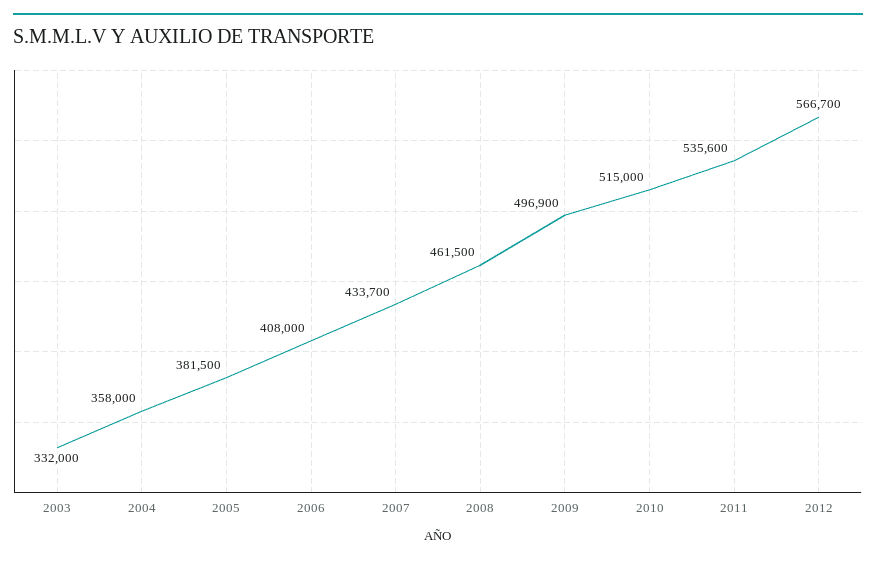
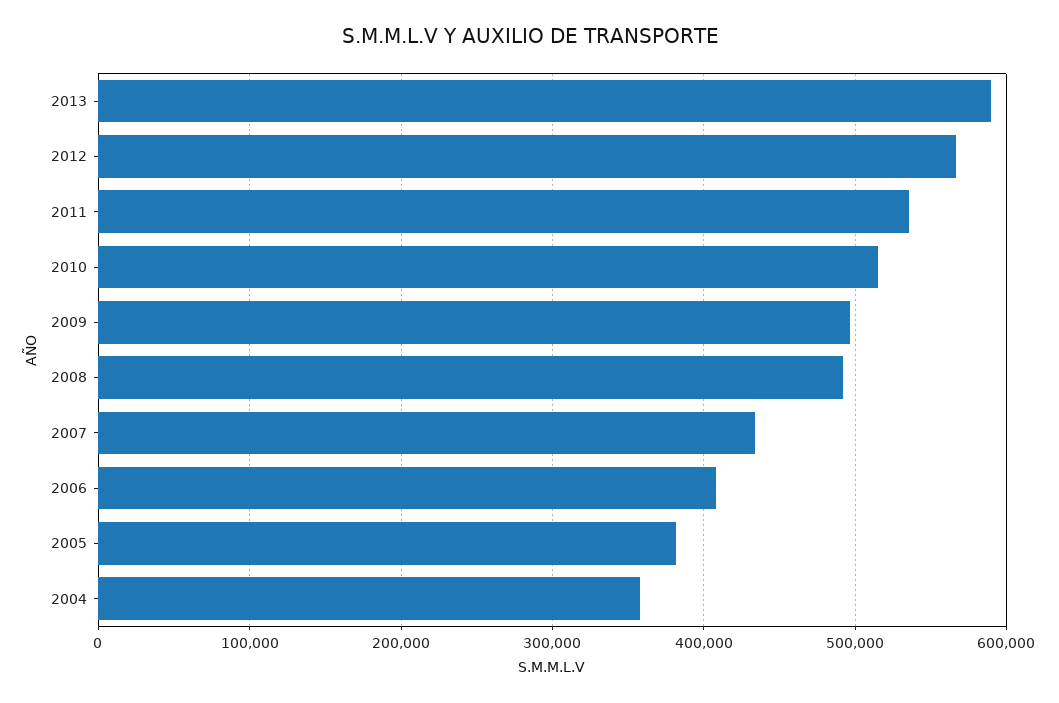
2003: 332000 -> none
2008: 461500 -> 490000
2013: none -> 590000

